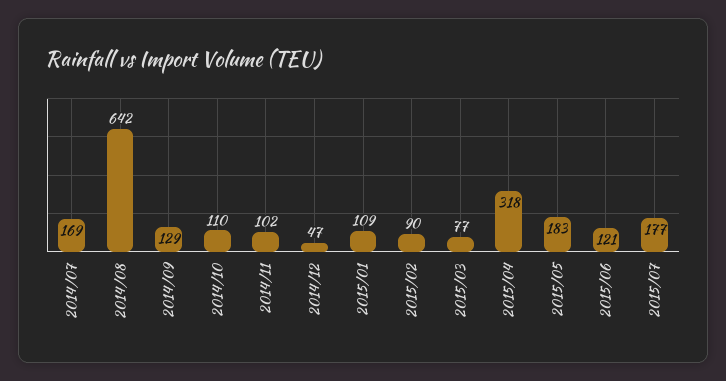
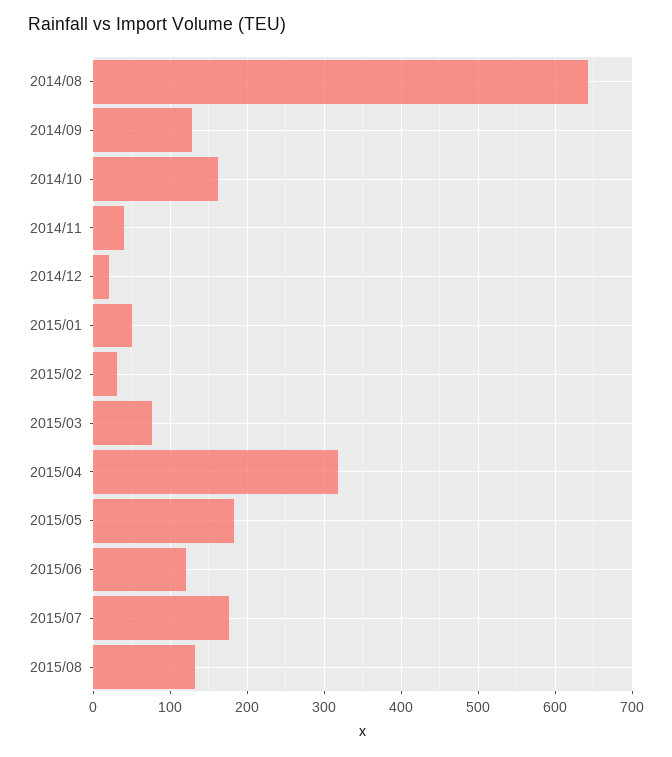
2014/07: 169 -> none
2014/10: 110 -> 160
2014/11: 102 -> 40
2014/12: 47 -> 20
2015/01: 109 -> 50
2015/02: 90 -> 30
2015/08: none -> 130

